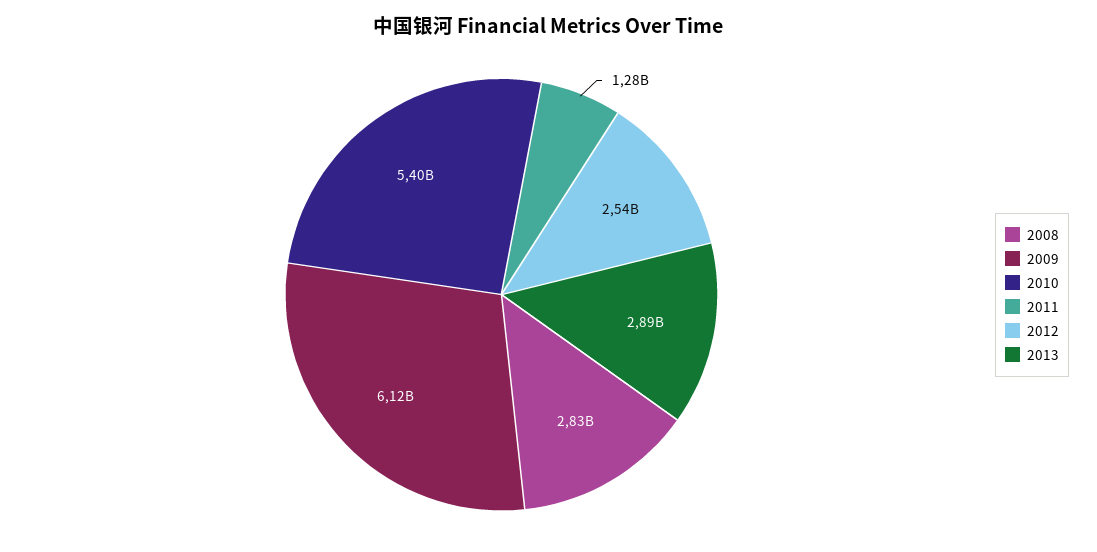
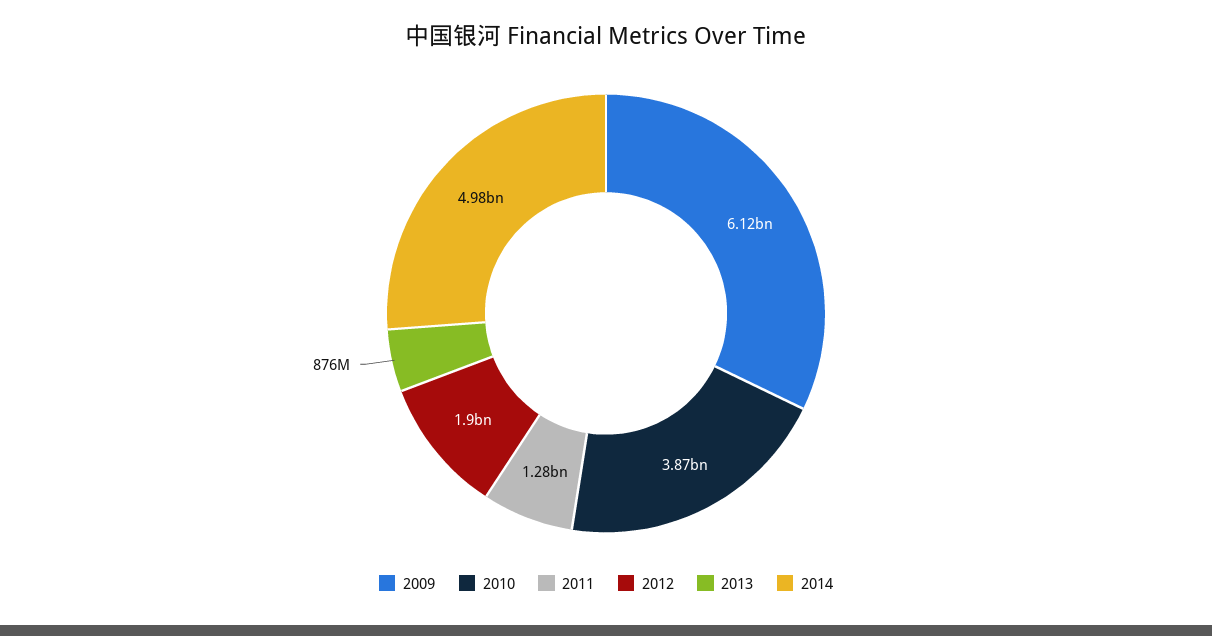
2008: 2830000000 -> none
2010: 5400000000 -> 3870000000
2012: 2540000000 -> 1900000000
2013: 2890000000 -> 876000000
2014: none -> 4980000000

